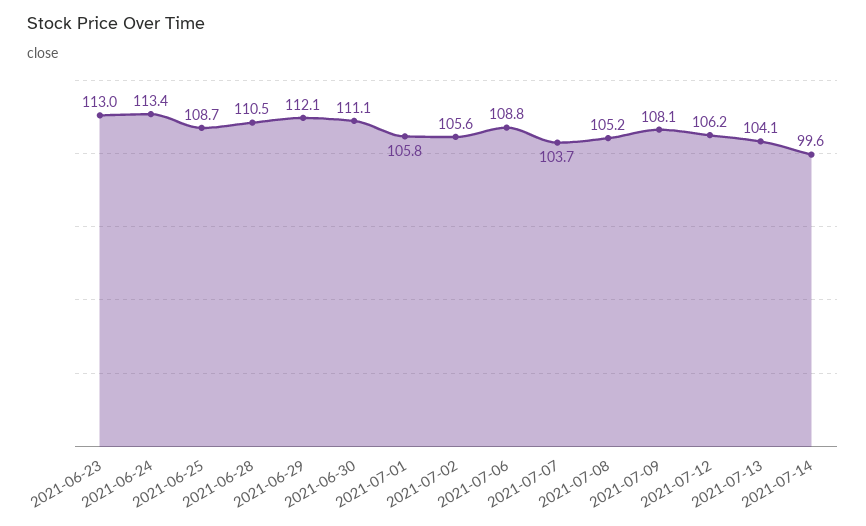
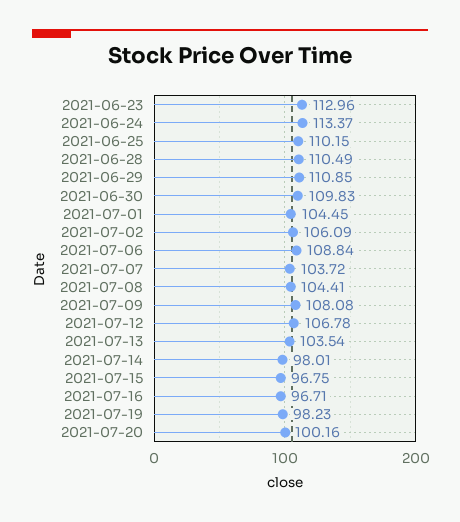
2021-06-25: 108.7 -> 110.15
2021-06-29: 112.1 -> 110.85
2021-06-30: 111.1 -> 109.83
2021-07-01: 105.8 -> 104.45
2021-07-02: 105.6 -> 106.09
2021-07-08: 105.2 -> 104.41
2021-07-12: 106.2 -> 106.78
2021-07-13: 104.1 -> 103.54
2021-07-14: 99.6 -> 98.01
2021-07-15: none -> 96.75
2021-07-16: none -> 96.71
2021-07-19: none -> 98.23
2021-07-20: none -> 100.16

